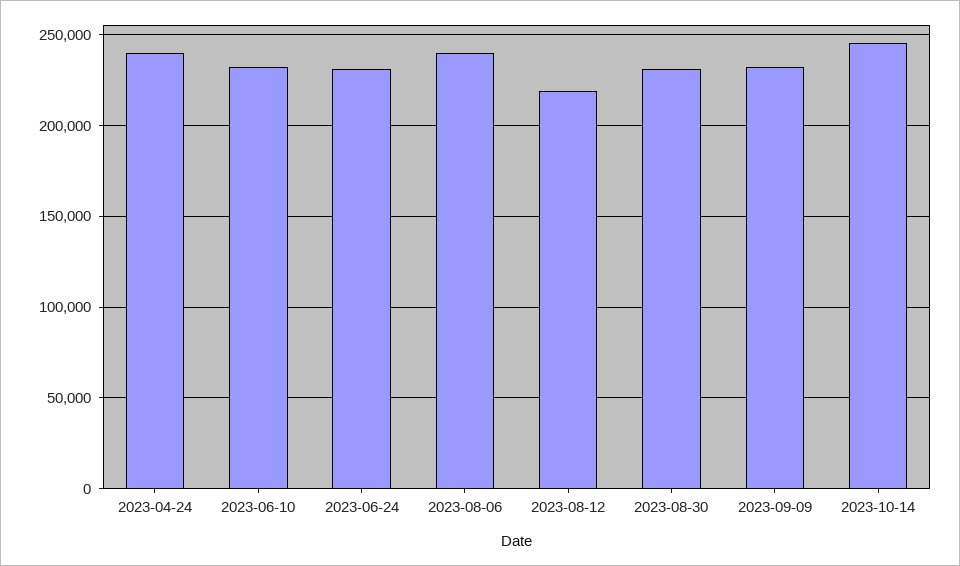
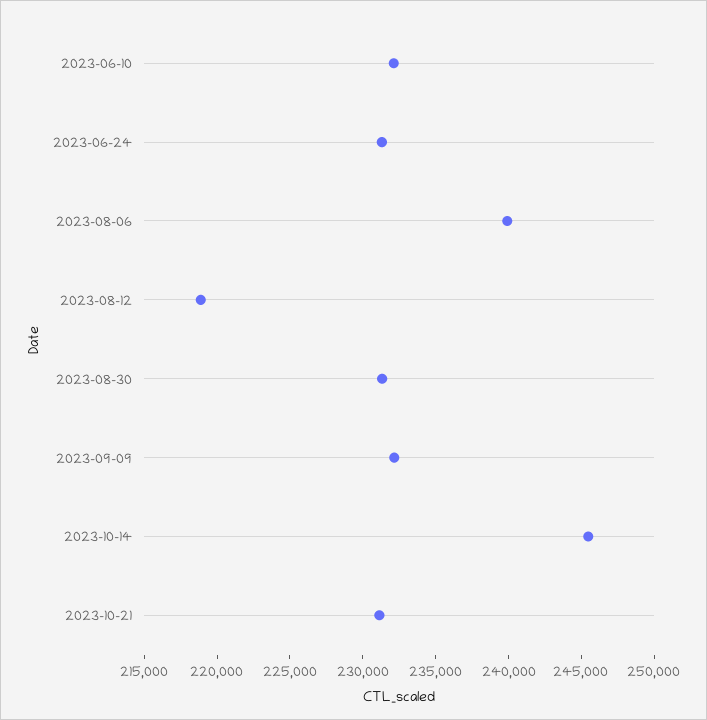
2023-04-24: 240000 -> none
2023-10-21: none -> 231000

